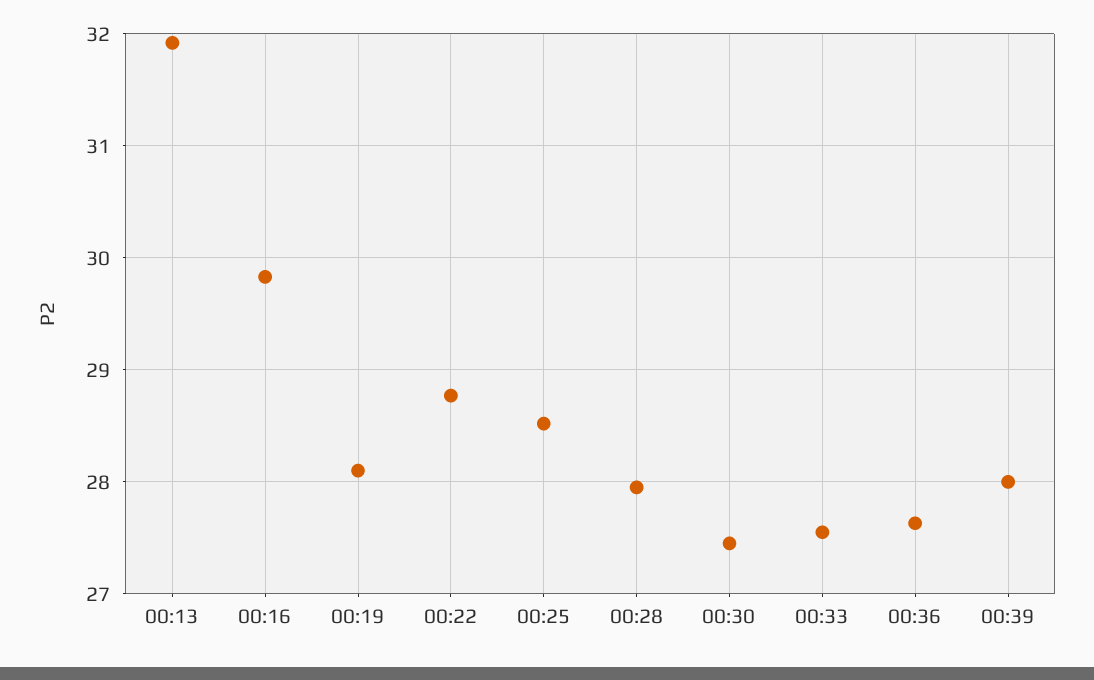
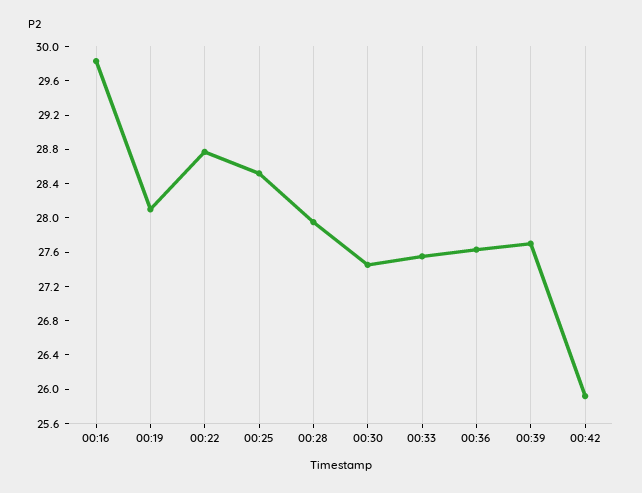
00:13: 31.9 -> none
00:39: 28 -> 27.7
00:42: none -> 25.9

